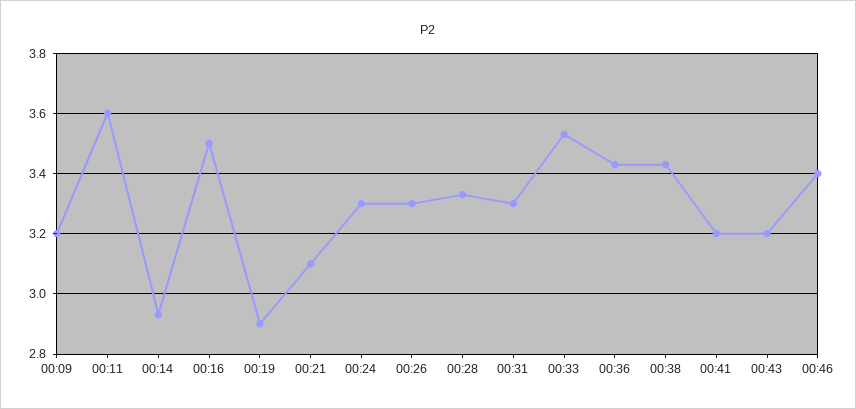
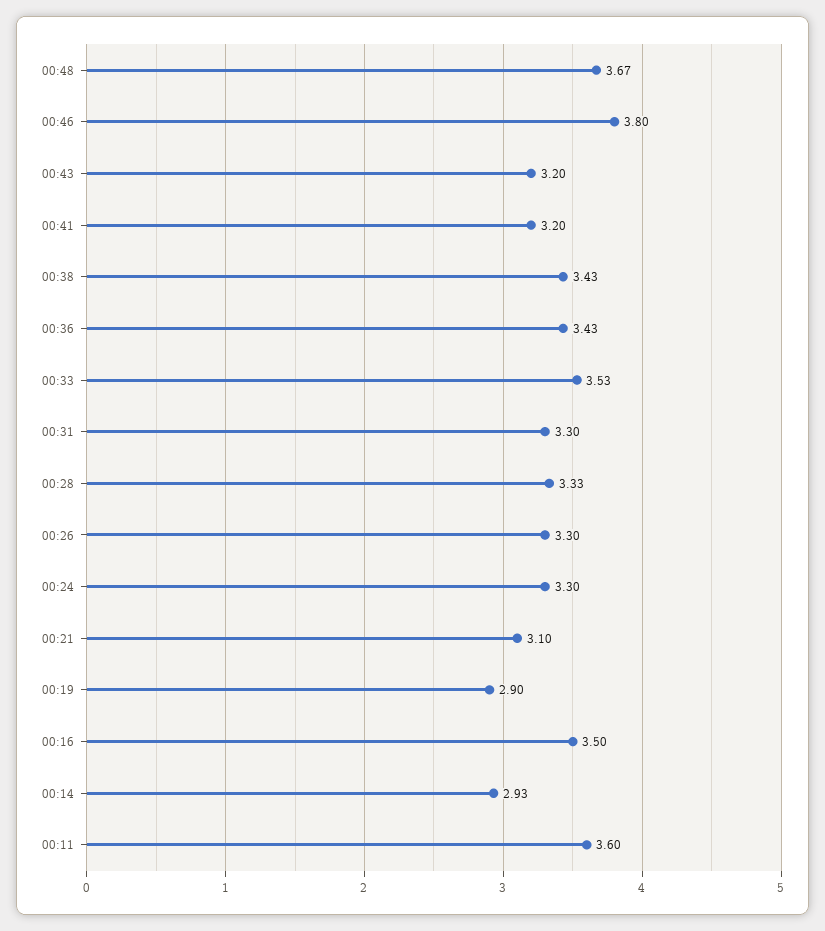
00:09: 3.2 -> none
00:46: 3.4 -> 3.8
00:48: none -> 3.67

